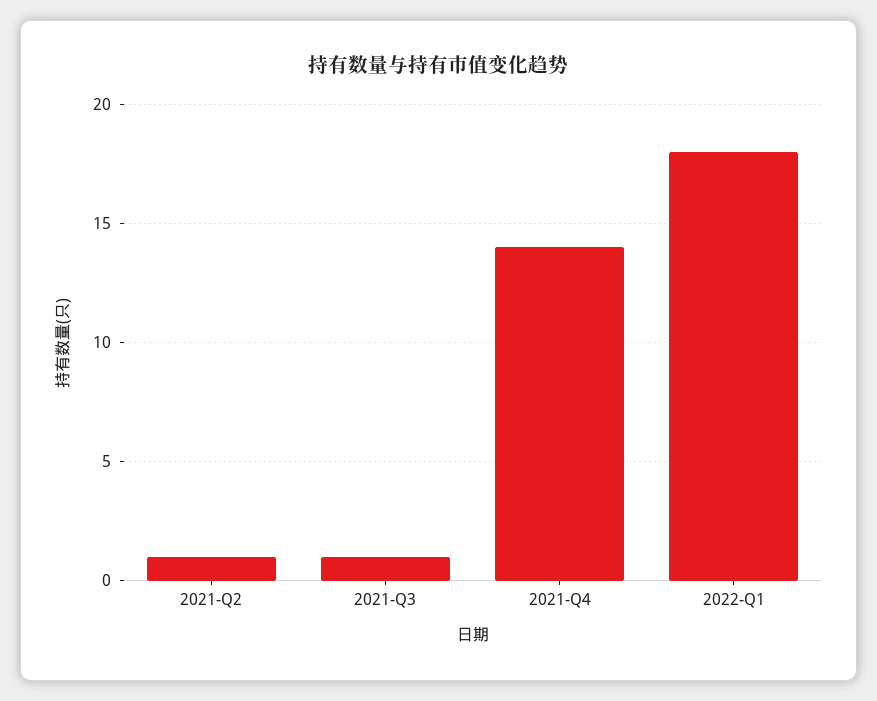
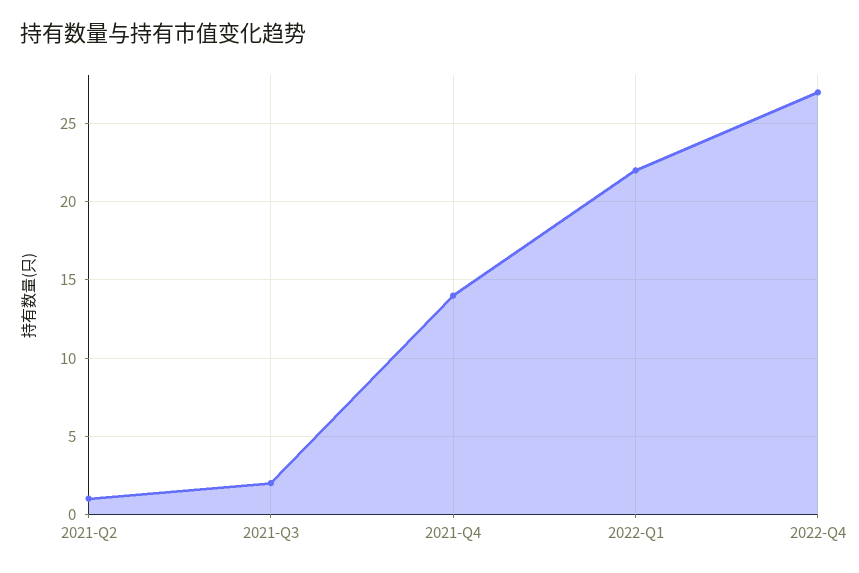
2021-Q3: 1 -> 2
2022-Q1: 18 -> 22
2022-Q4: none -> 27

